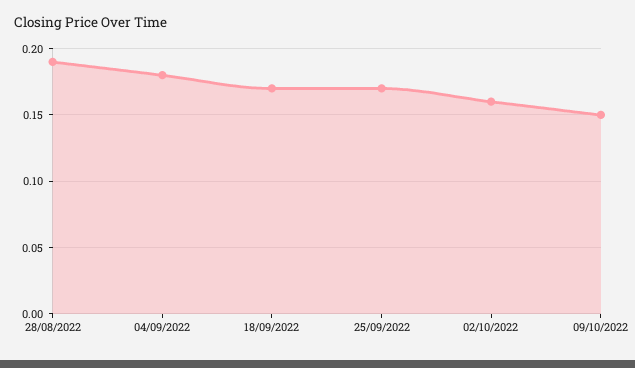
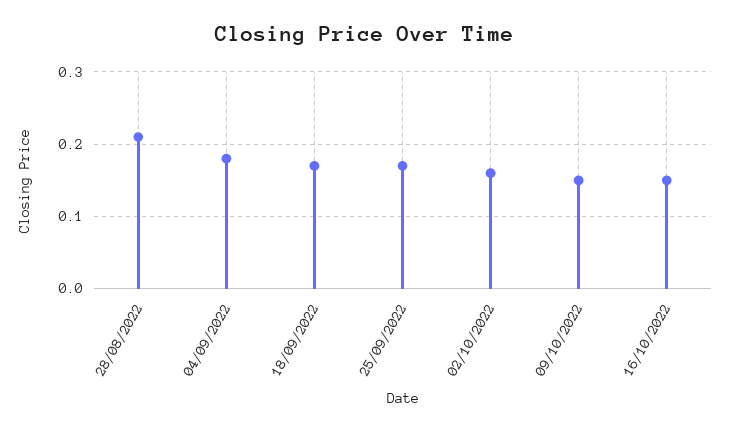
28/08/2022: 0.19 -> 0.21
16/10/2022: none -> 0.15

